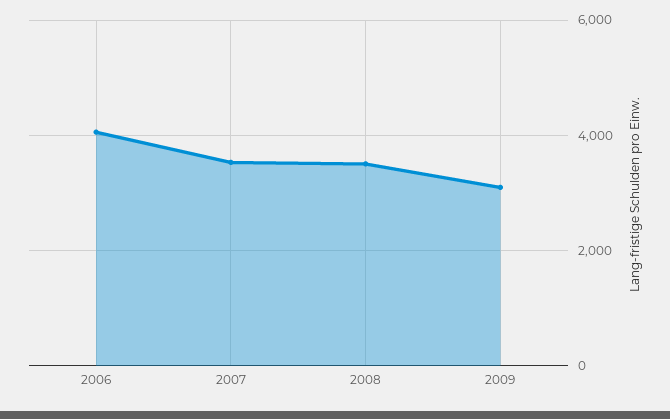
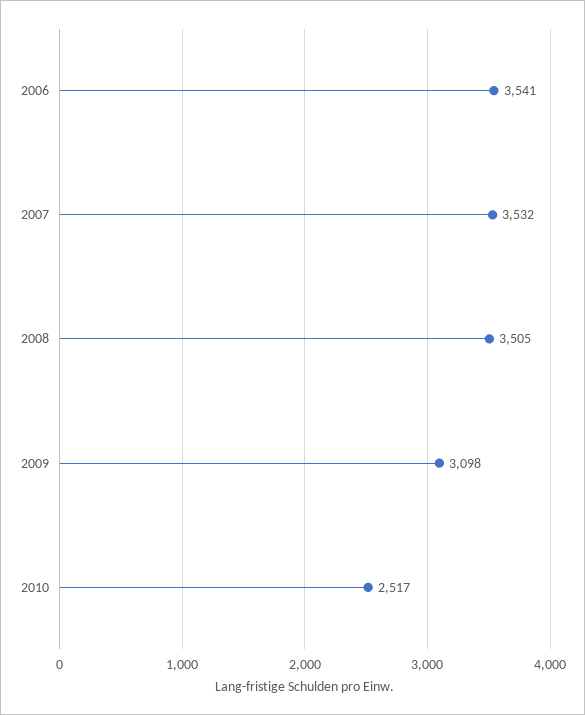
2006: 4000 -> 3541
2010: none -> 2517

